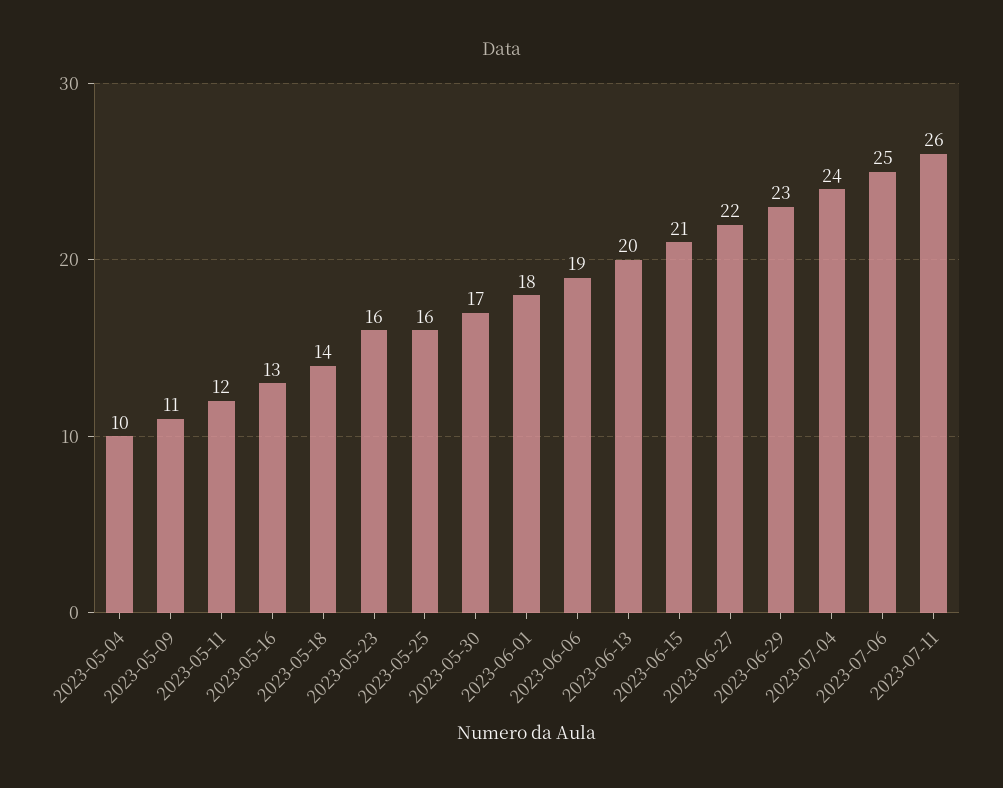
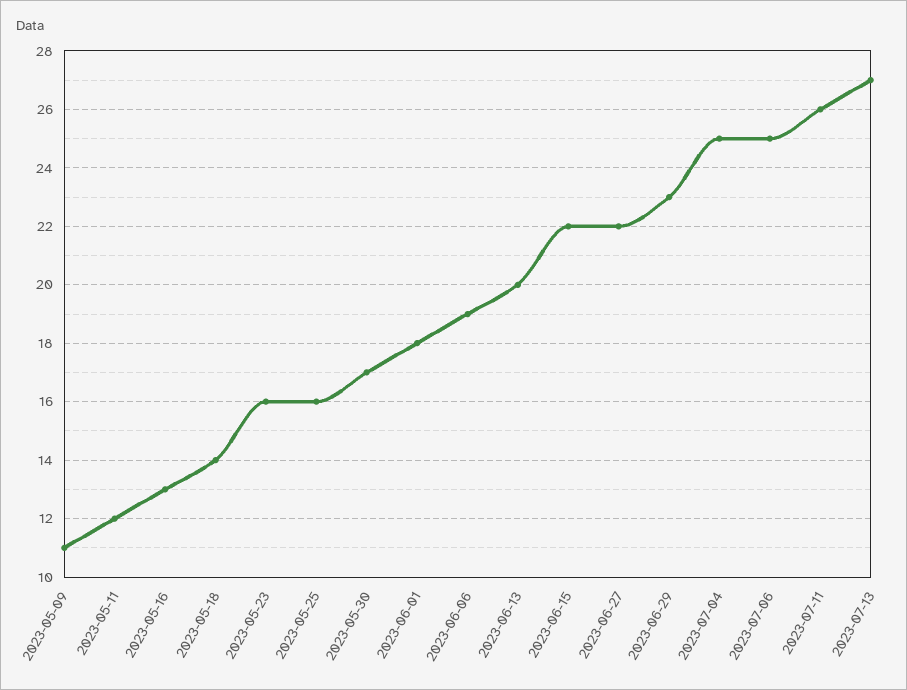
2023-05-04: 10 -> none
2023-06-15: 21 -> 22
2023-07-04: 24 -> 25
2023-07-13: none -> 27

